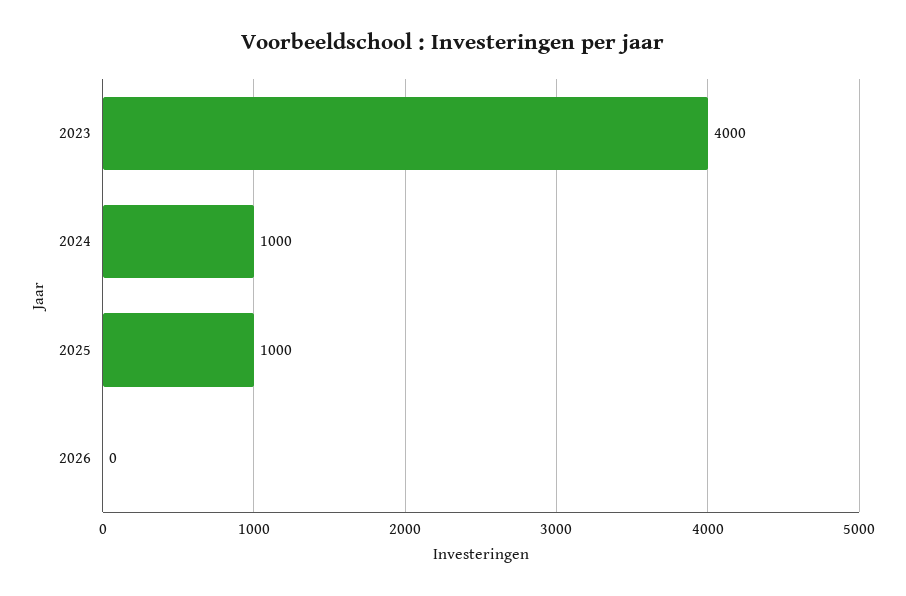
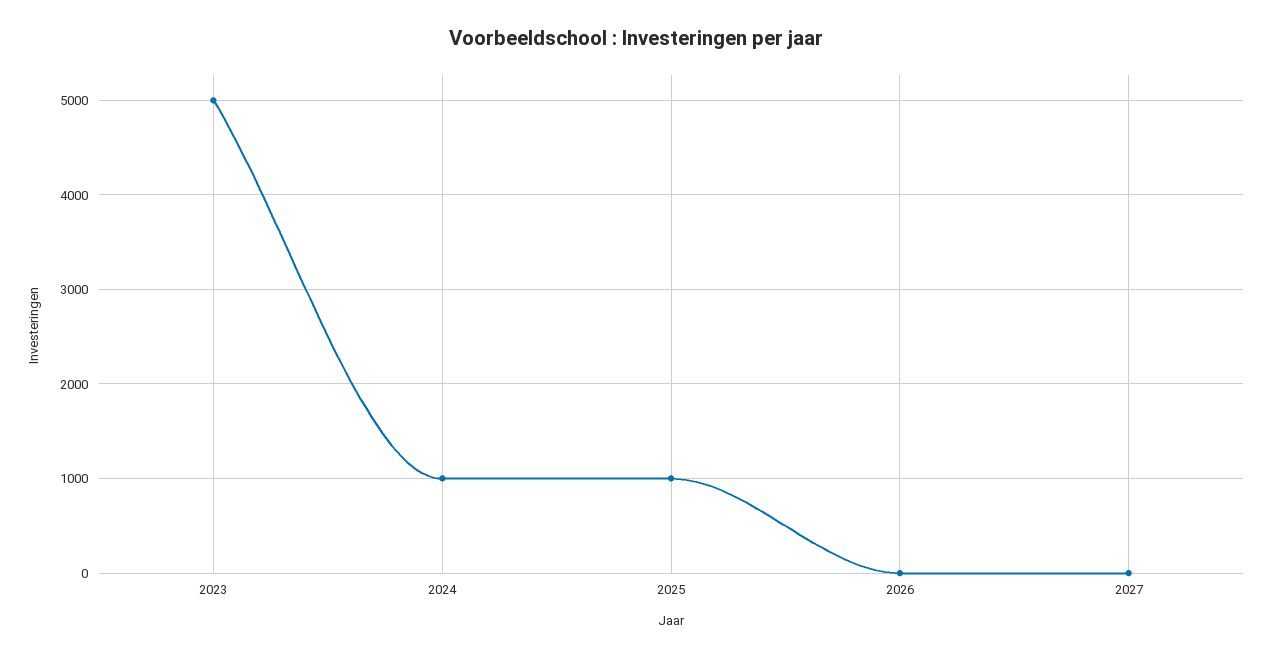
2023: 4000 -> 5000
2027: none -> 0

